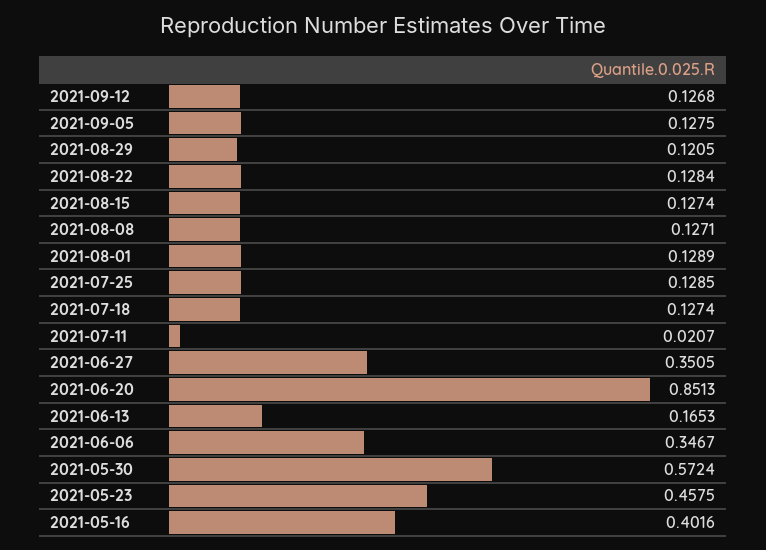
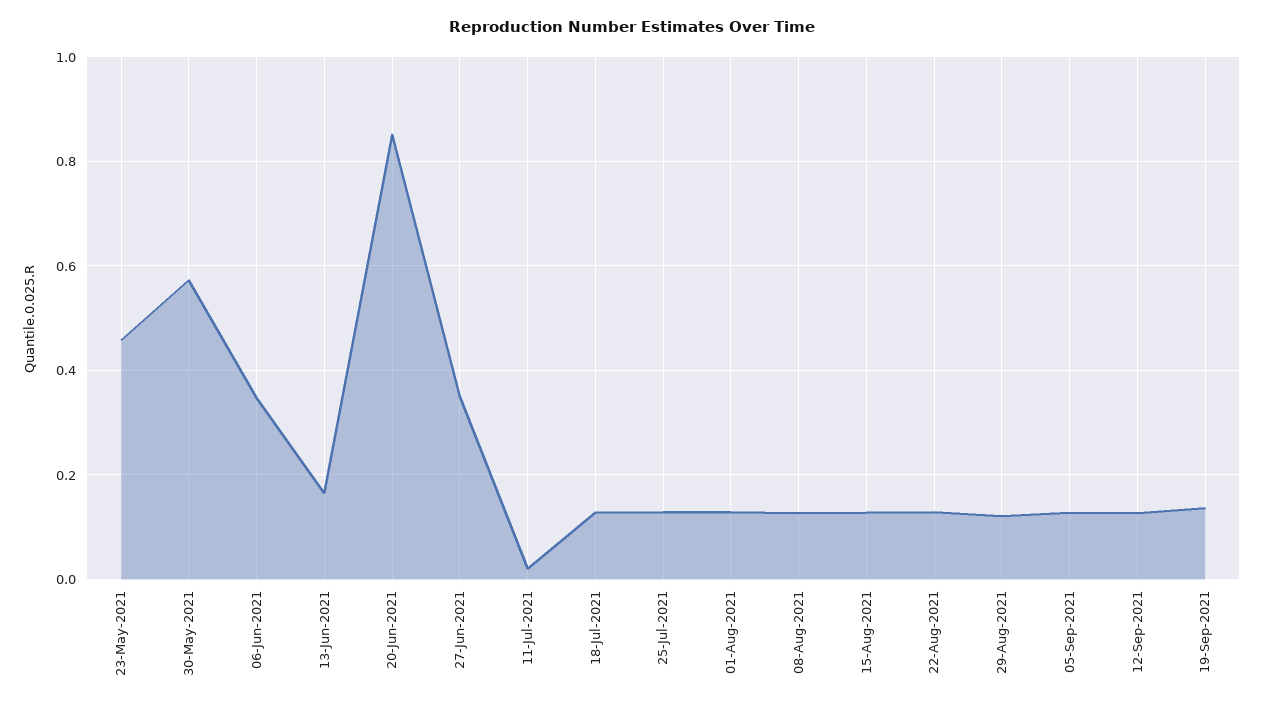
2021-05-16: 0.4016 -> none
19-Sep-2021: none -> 0.14

